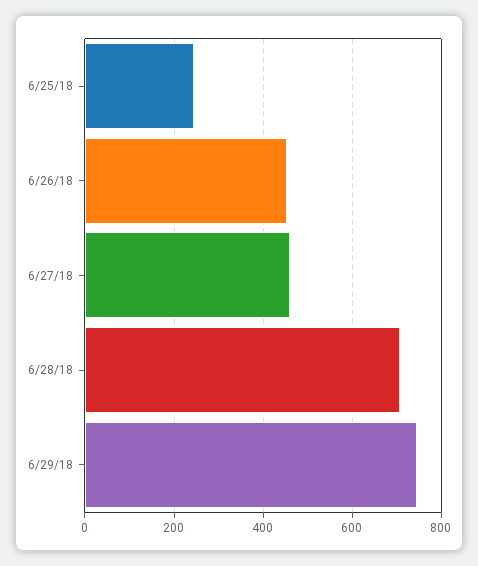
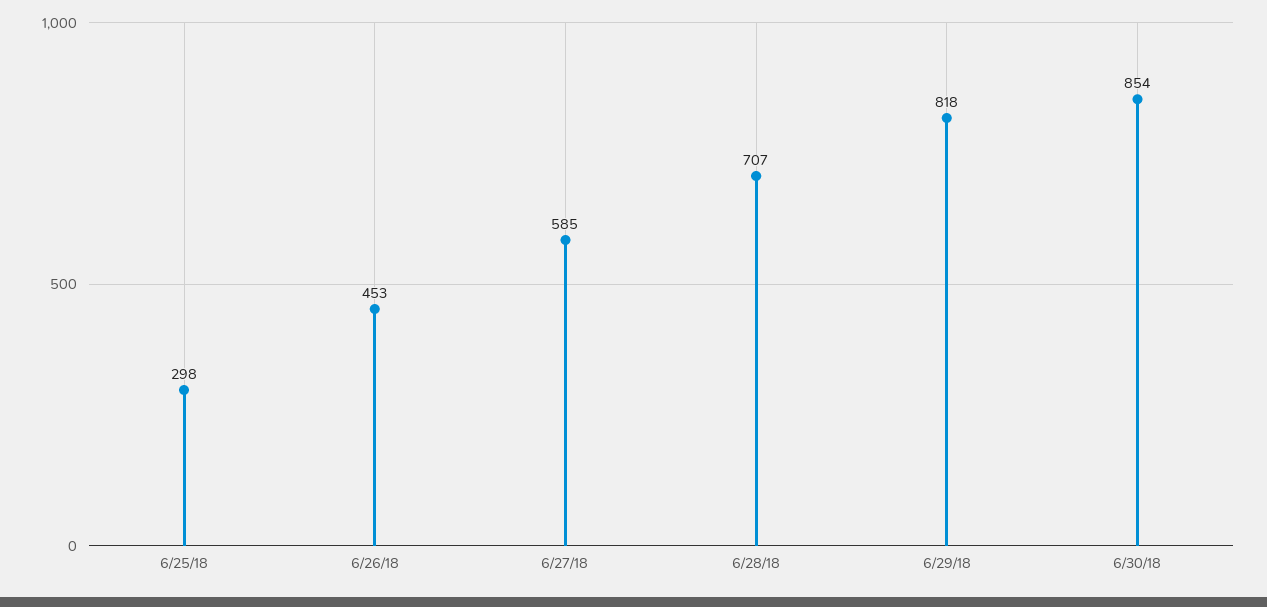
6/25/18: 240 -> 298
6/27/18: 460 -> 585
6/29/18: 740 -> 818
6/30/18: none -> 854

